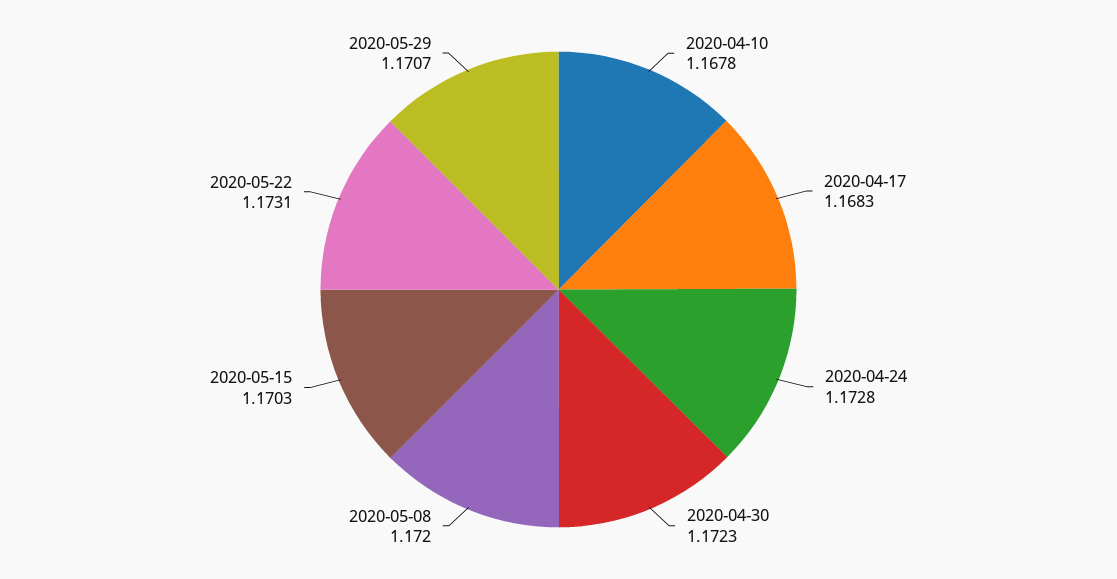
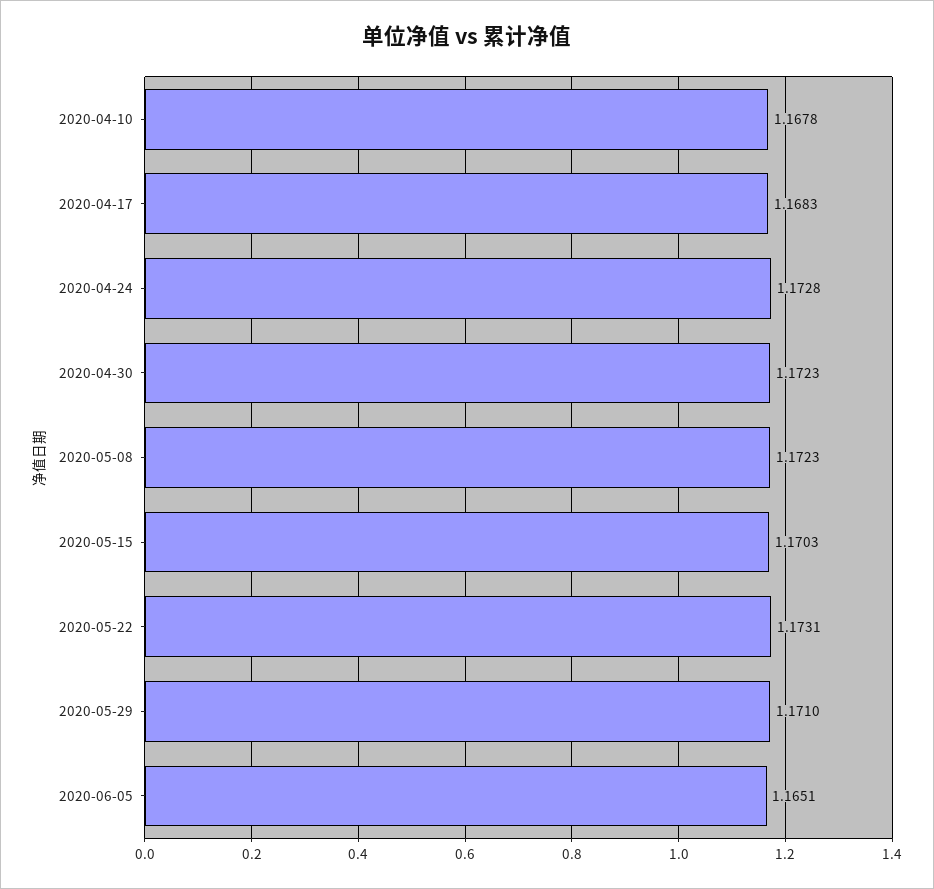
2020-05-08: 1.172 -> 1.1723
2020-05-29: 1.1707 -> 1.171
2020-06-05: none -> 1.1651

